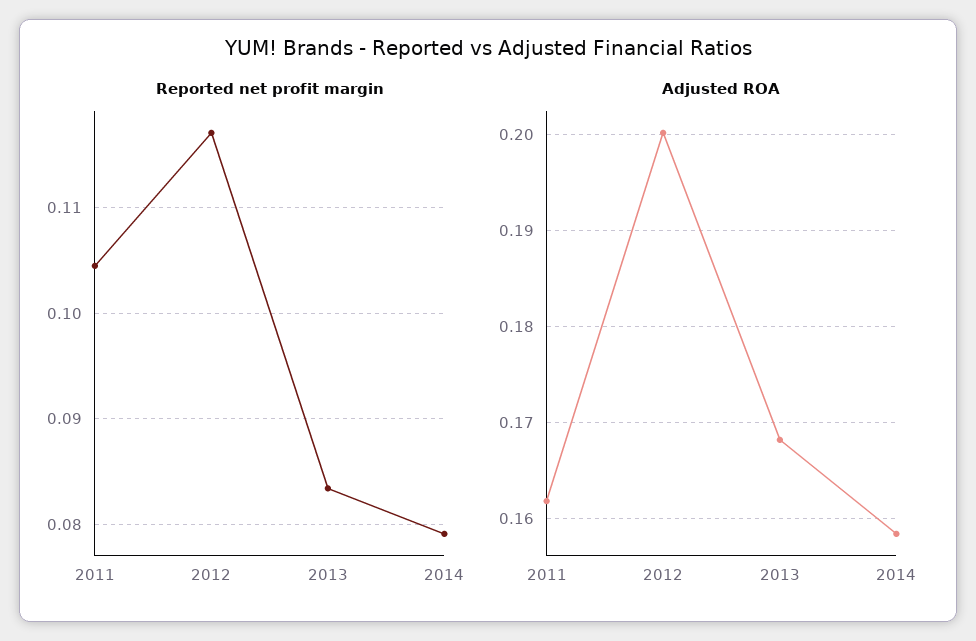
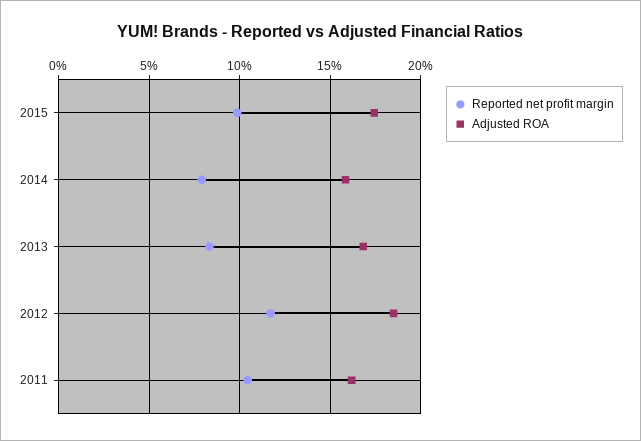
Adjusted ROA, 2012: 0.2 -> 0.185
Reported net profit margin, 2015: none -> 0.1
Adjusted ROA, 2015: none -> 0.175

